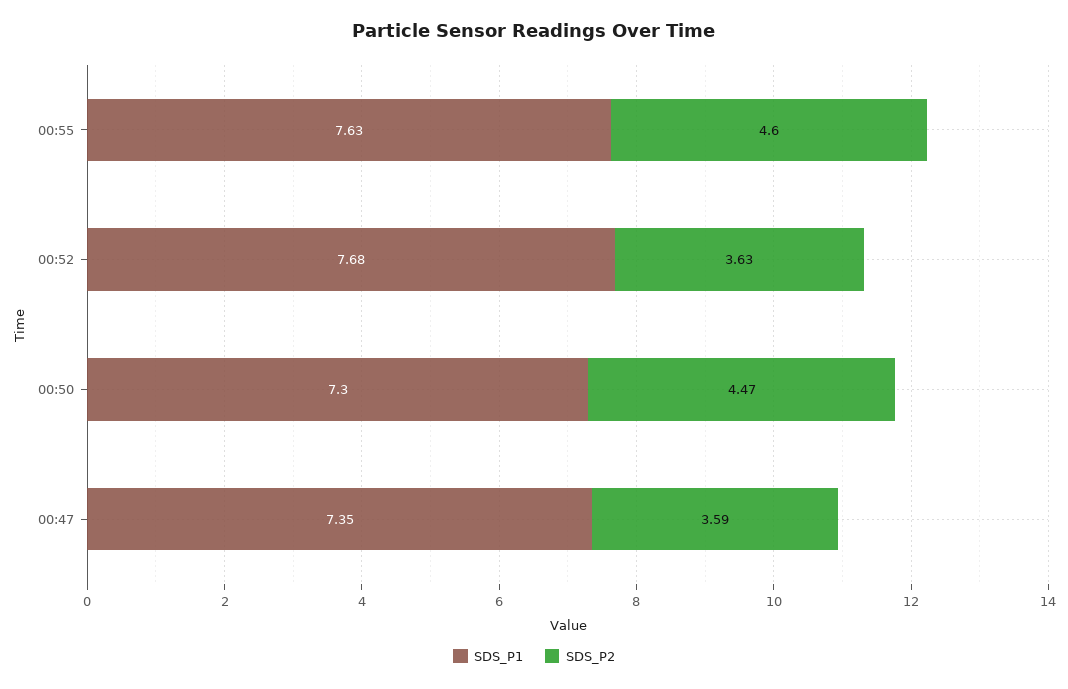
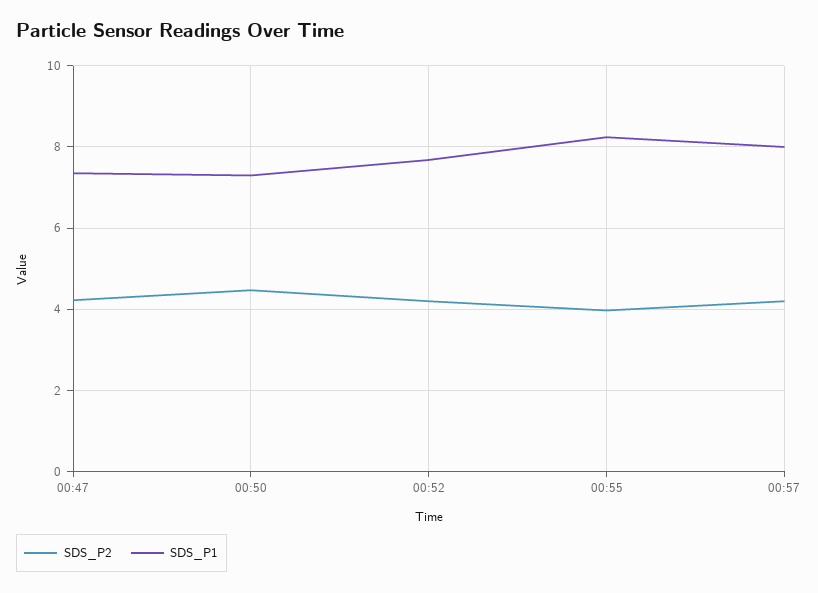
SDS_P1, 00:55: 7.63 -> 8.2
SDS_P2, 00:55: 4.6 -> 4
SDS_P2, 00:52: 3.63 -> 4.2
SDS_P2, 00:47: 3.59 -> 4.2
SDS_P2, 00:57: none -> 4.2
SDS_P1, 00:57: none -> 8

